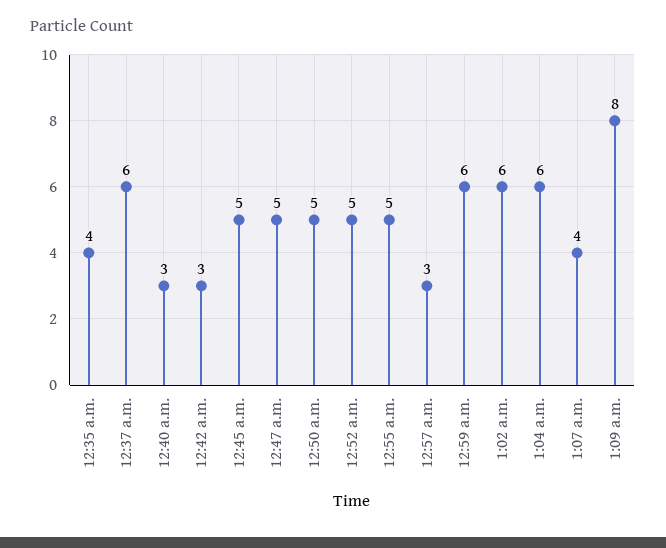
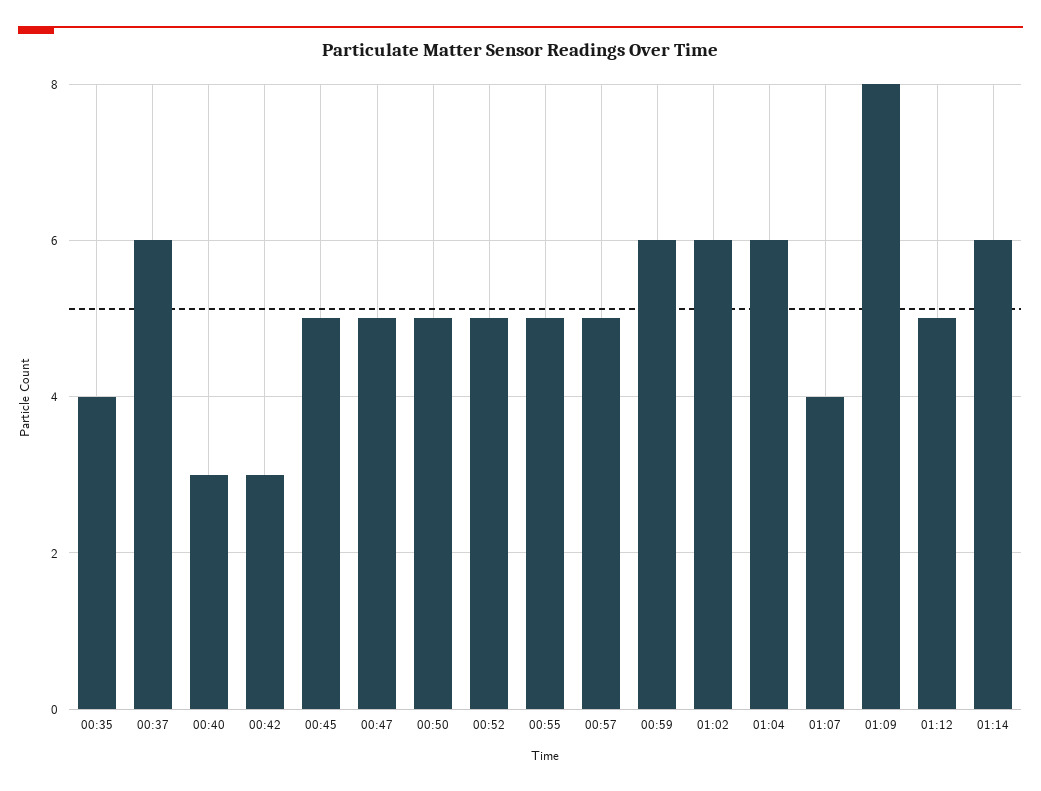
12:57 a.m.: 3 -> 5
01:12: none -> 5
01:14: none -> 6

